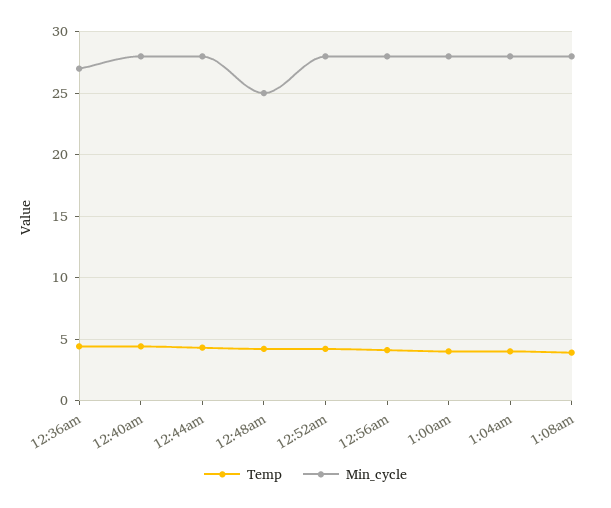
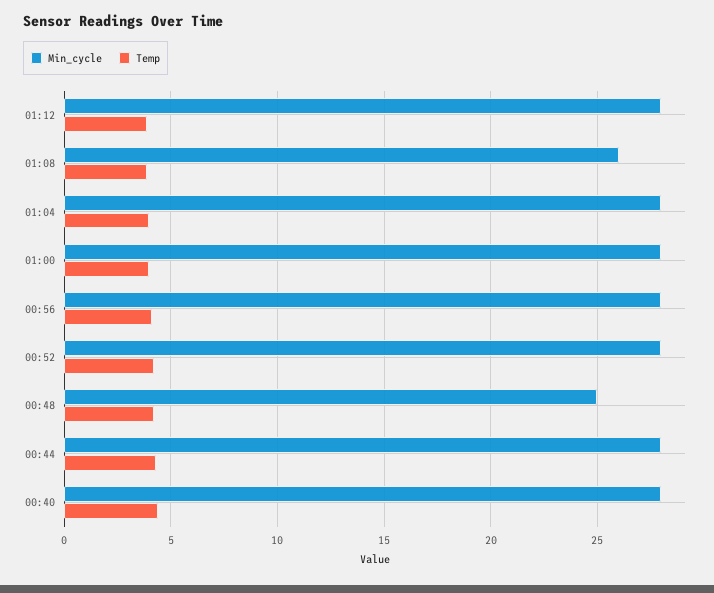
Temp, 12:36am: 4.5 -> none
Min_cycle, 12:36am: 27 -> none
Min_cycle, 1:08am: 28 -> 26
Min_cycle, 01:12: none -> 28
Temp, 01:12: none -> 4

